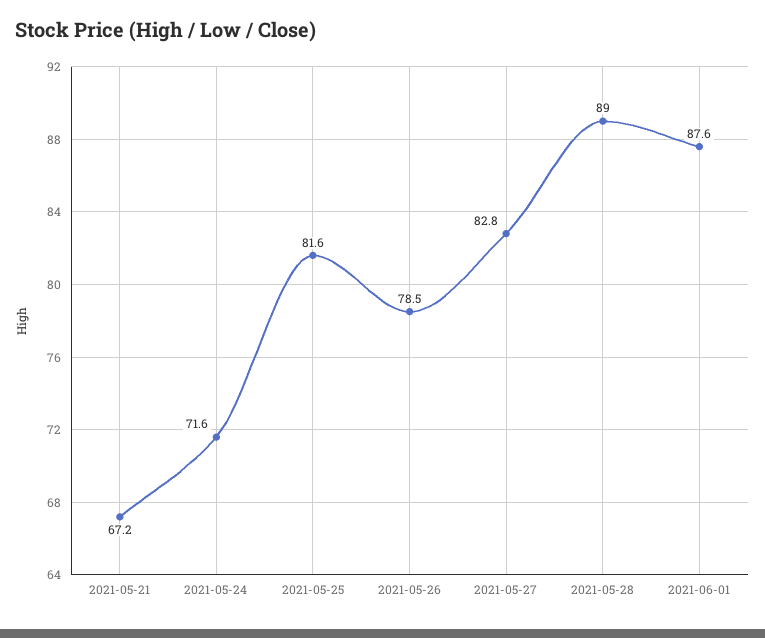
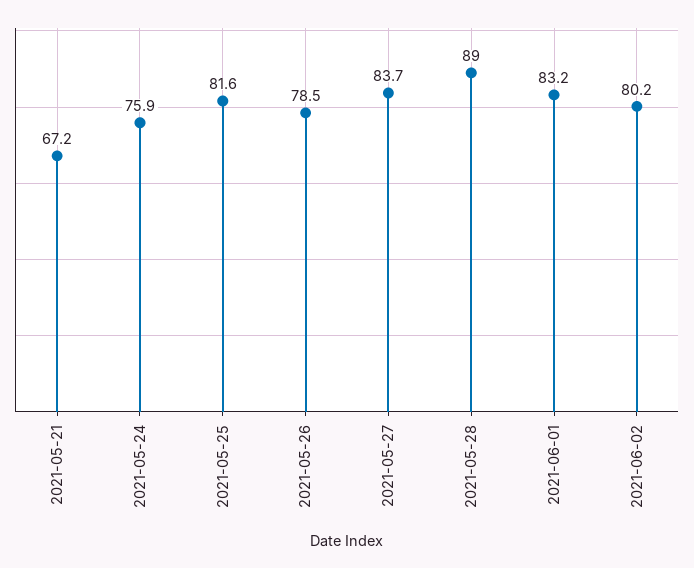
2021-05-24: 71.6 -> 75.9
2021-05-27: 82.8 -> 83.7
2021-06-01: 87.6 -> 83.2
2021-06-02: none -> 80.2

